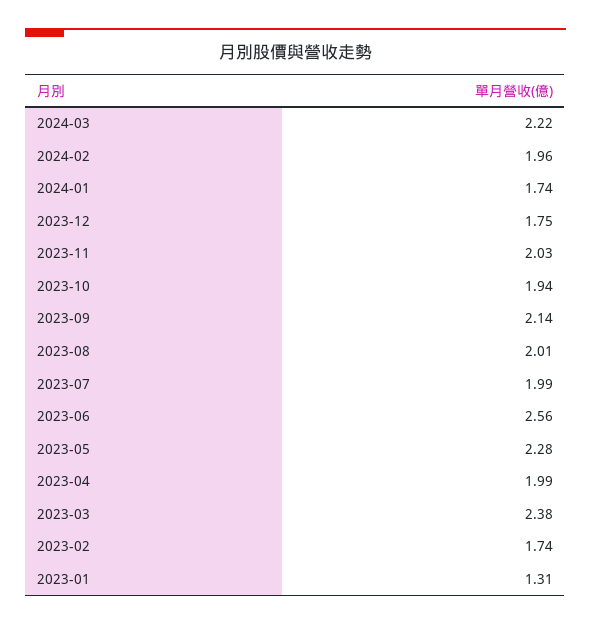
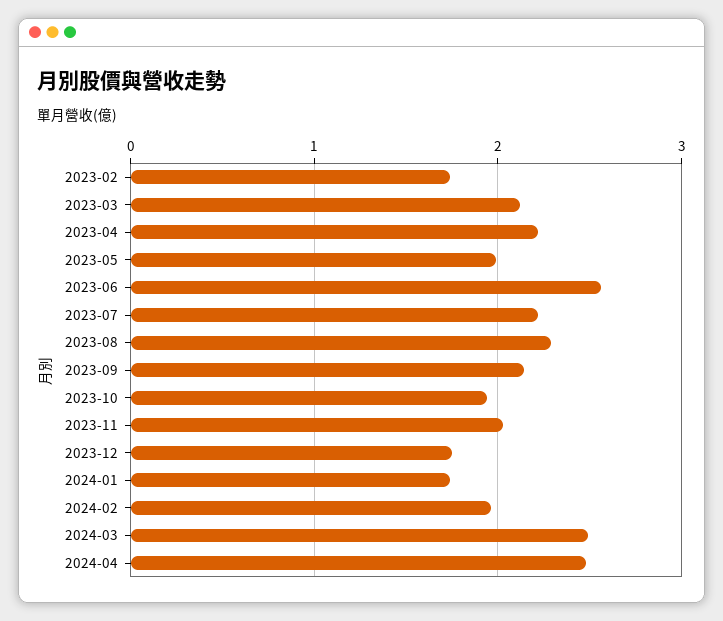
2024-03: 2.22 -> 2.5
2023-08: 2.01 -> 2.3
2023-07: 1.99 -> 2.2
2023-05: 2.28 -> 2
2023-04: 1.99 -> 2.2
2023-03: 2.38 -> 2.1
2023-01: 1.31 -> none
2024-04: none -> 2.5

